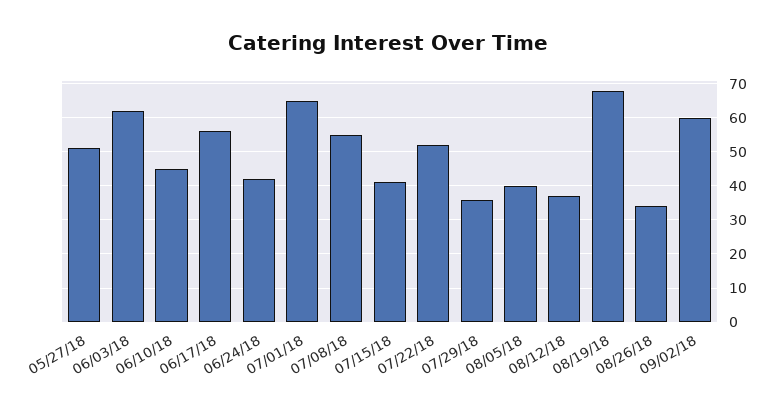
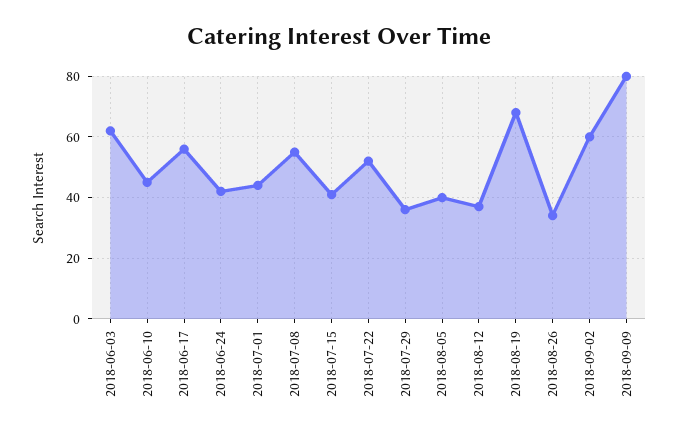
05/27/18: 50 -> none
07/01/18: 65 -> 45
2018-09-09: none -> 80

